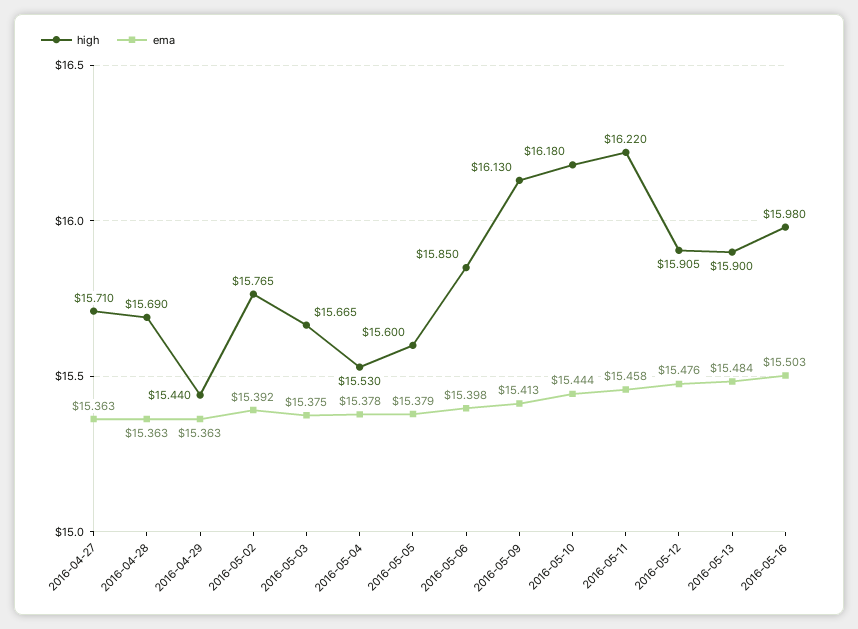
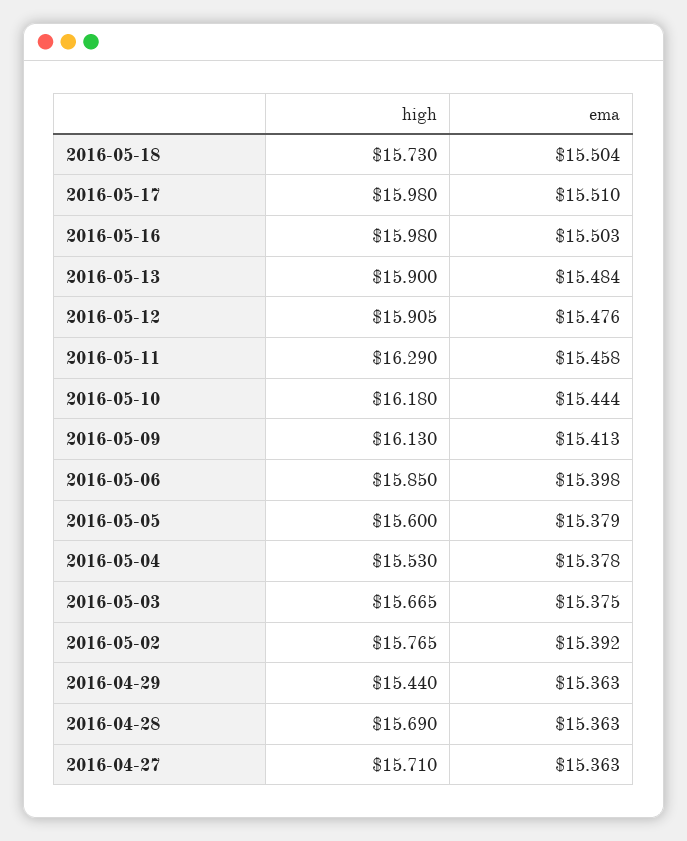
high, 2016-05-11: 16.22 -> 16.29
high, 2016-05-18: none -> 15.73
ema, 2016-05-18: none -> 15.504
high, 2016-05-17: none -> 15.98
ema, 2016-05-17: none -> 15.51

